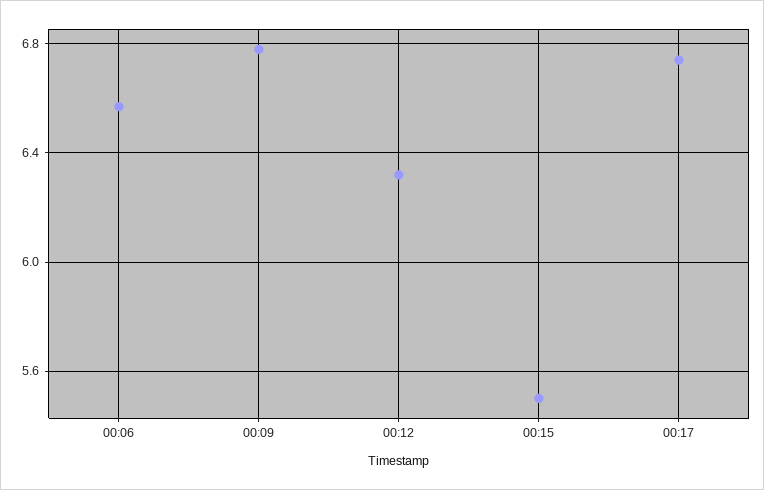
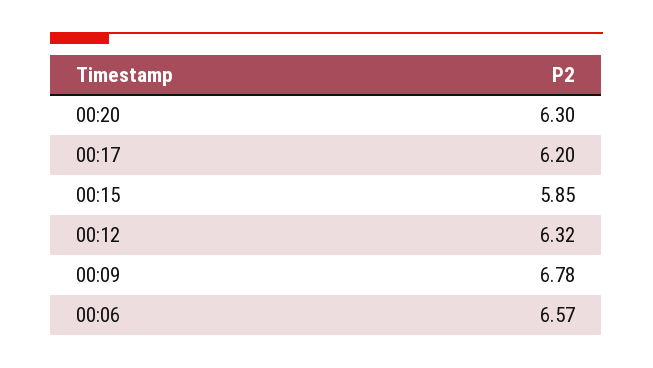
00:15: 5.5 -> 5.85
00:17: 6.75 -> 6.2
00:20: none -> 6.3

